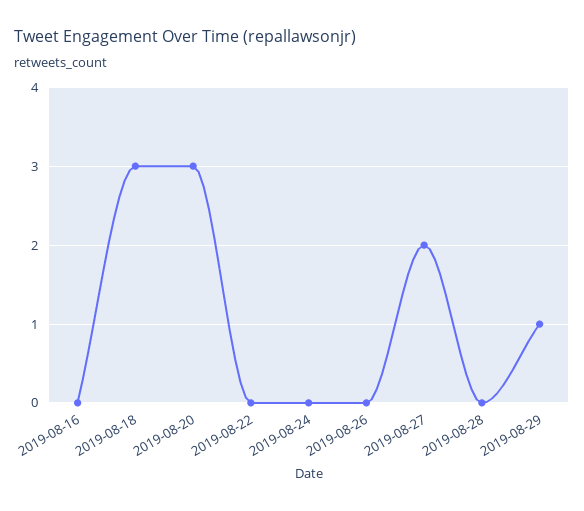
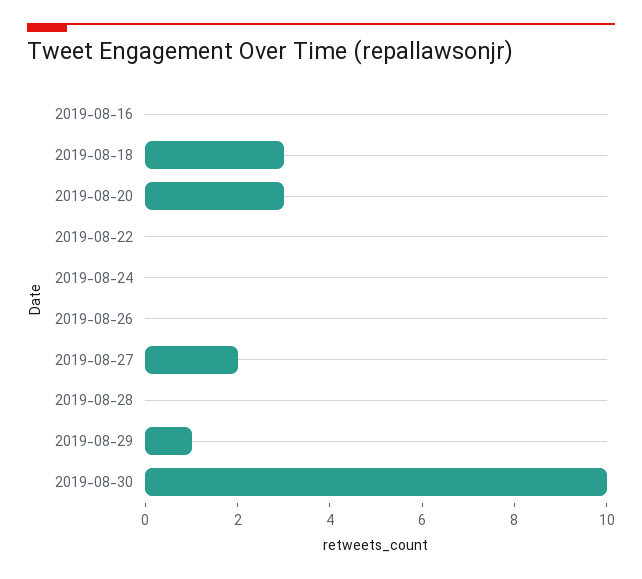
2019-08-30: none -> 10

